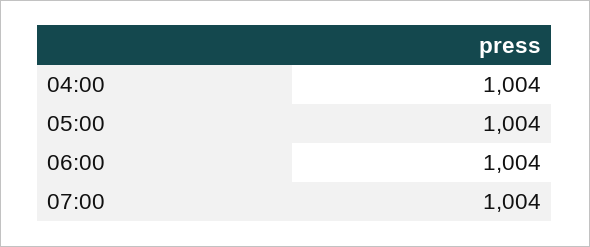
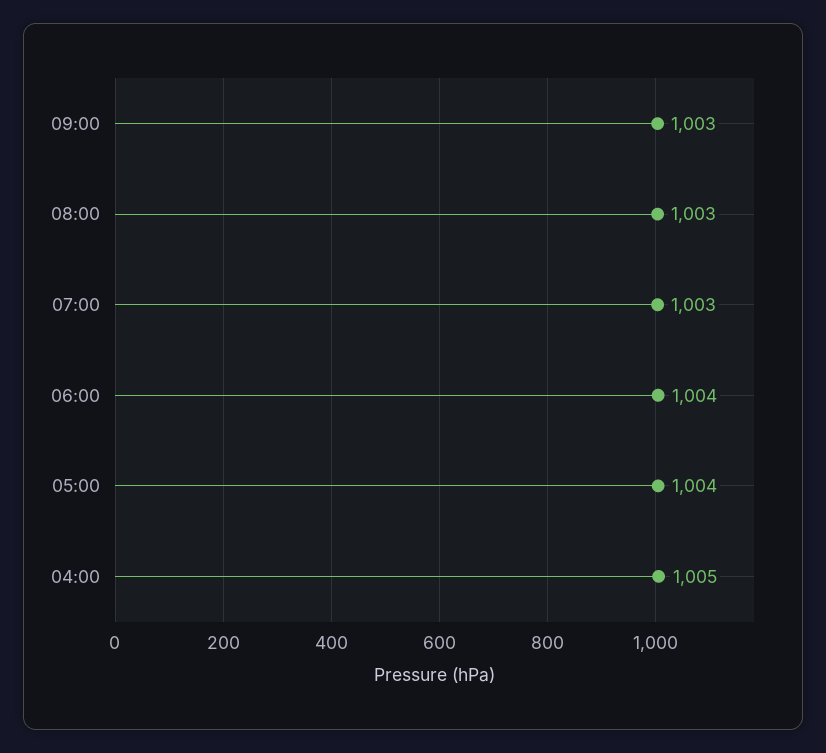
04:00: 1004 -> 1005
07:00: 1004 -> 1003
09:00: none -> 1003
08:00: none -> 1003

